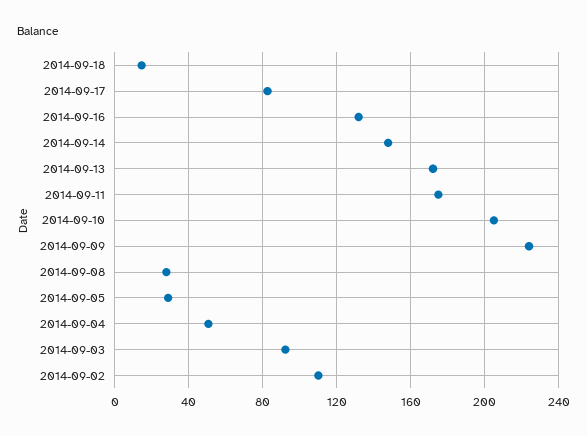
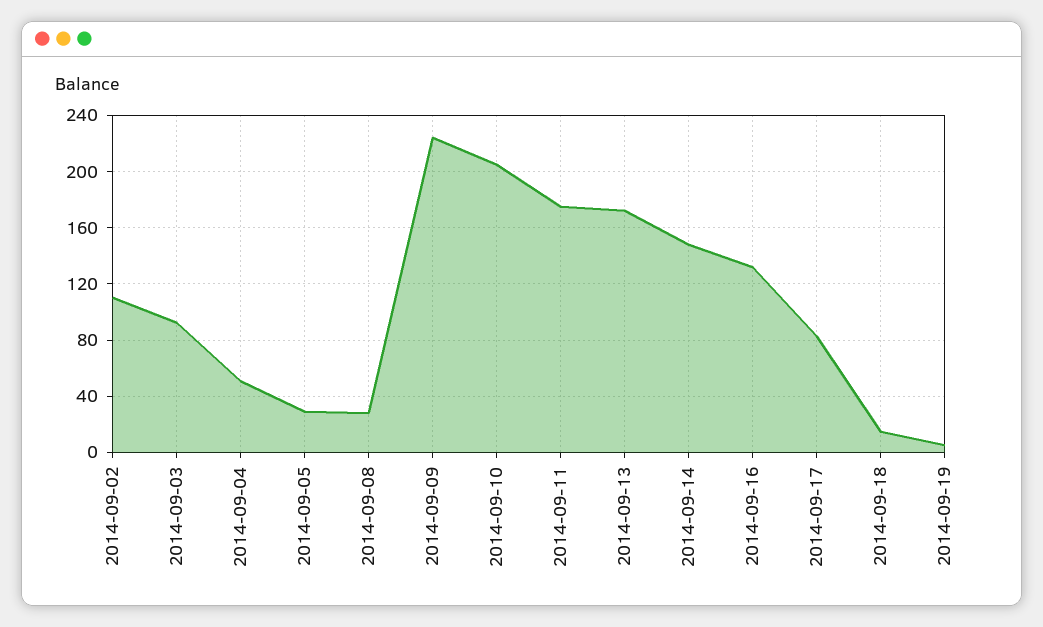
2014-09-19: none -> 5

